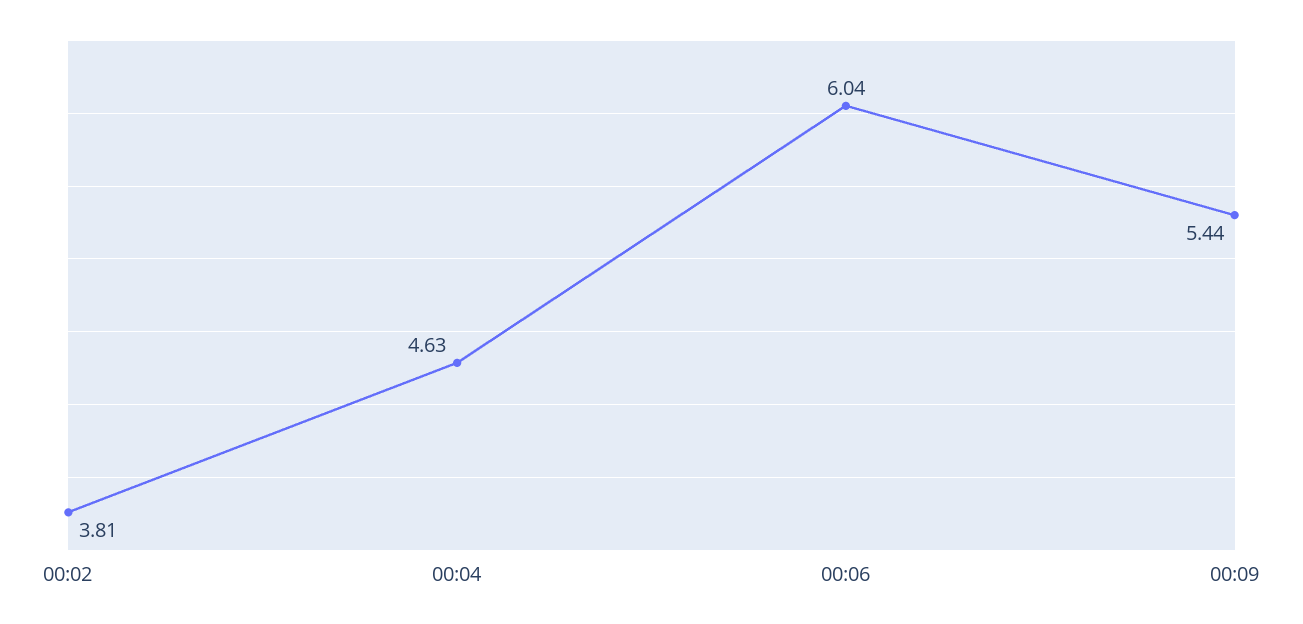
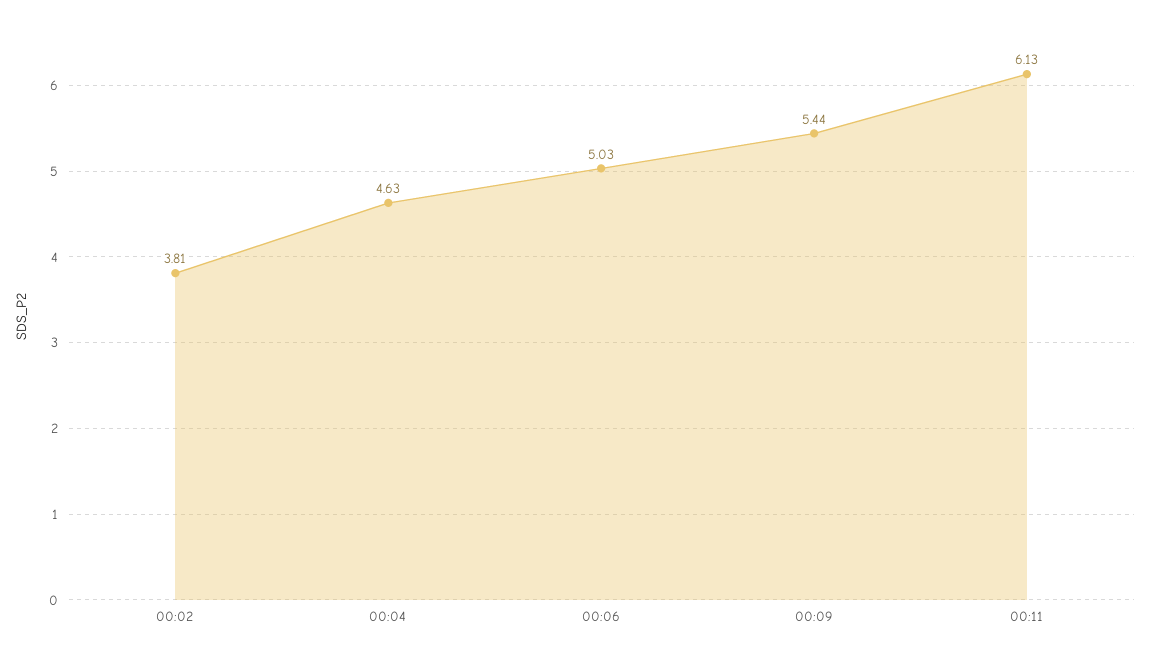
00:06: 6.04 -> 5.03
00:11: none -> 6.13

